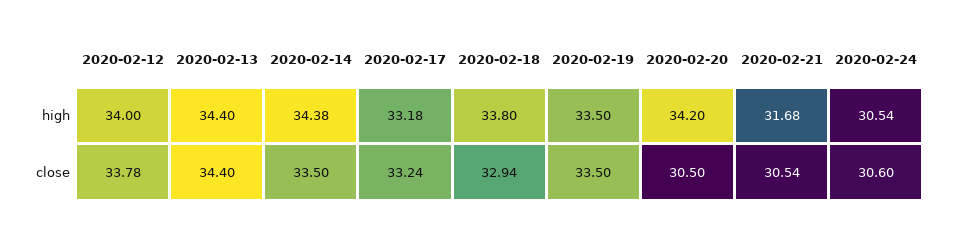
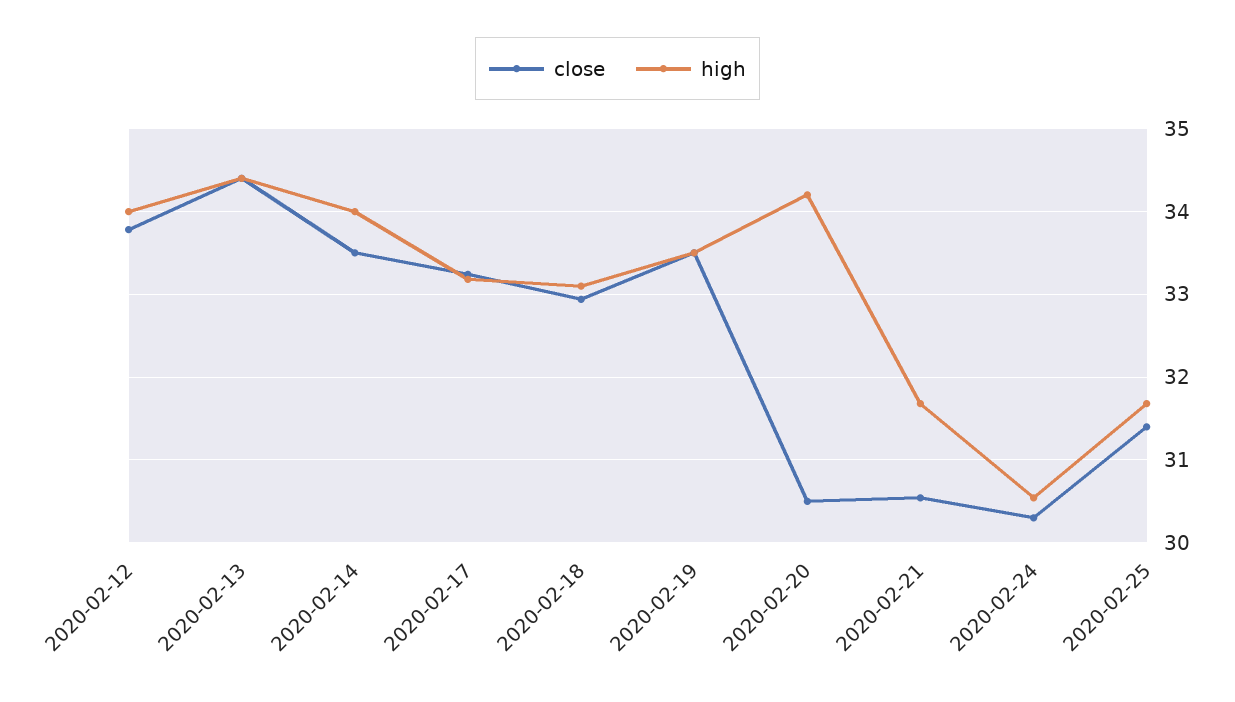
high, 2020-02-14: 34.38 -> 34
high, 2020-02-18: 33.8 -> 33.1
close, 2020-02-24: 30.6 -> 30.3
close, 2020-02-25: none -> 31.4
high, 2020-02-25: none -> 31.7

